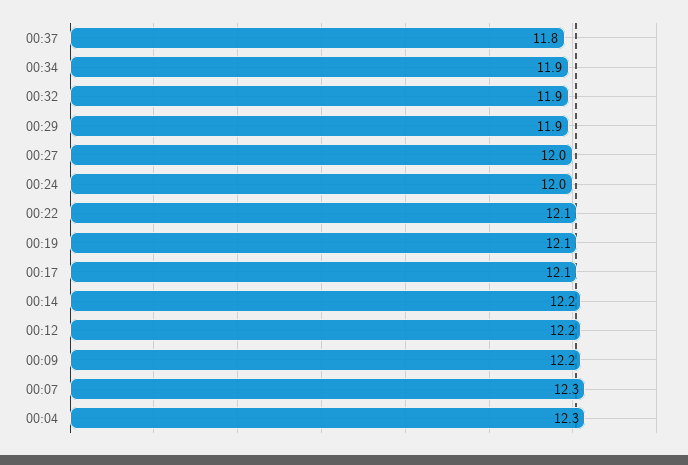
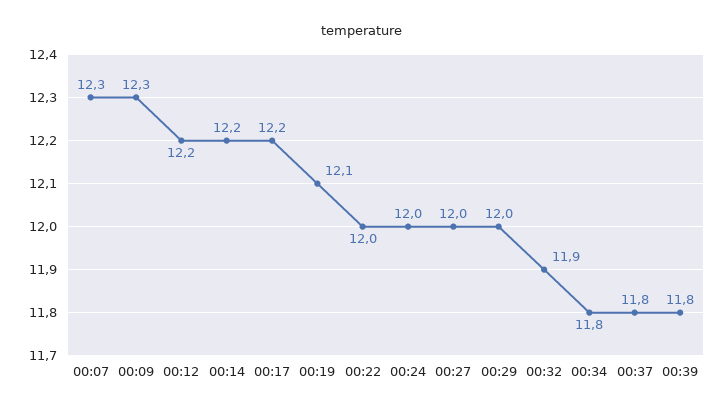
00:34: 11.9 -> 11.8
00:29: 11.9 -> 12
00:22: 12.1 -> 12
00:17: 12.1 -> 12.2
00:09: 12.2 -> 12.3
00:04: 12.3 -> none
00:39: none -> 11.8

